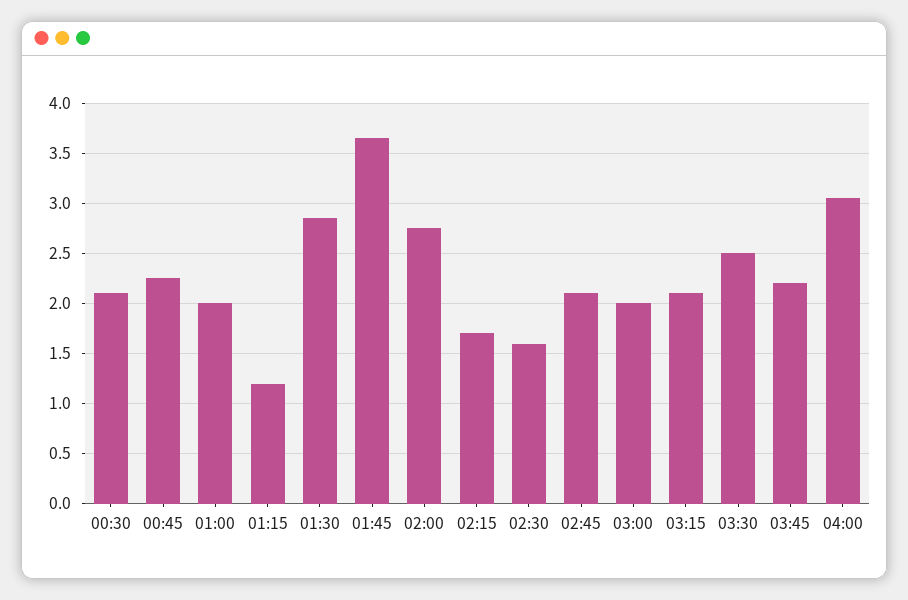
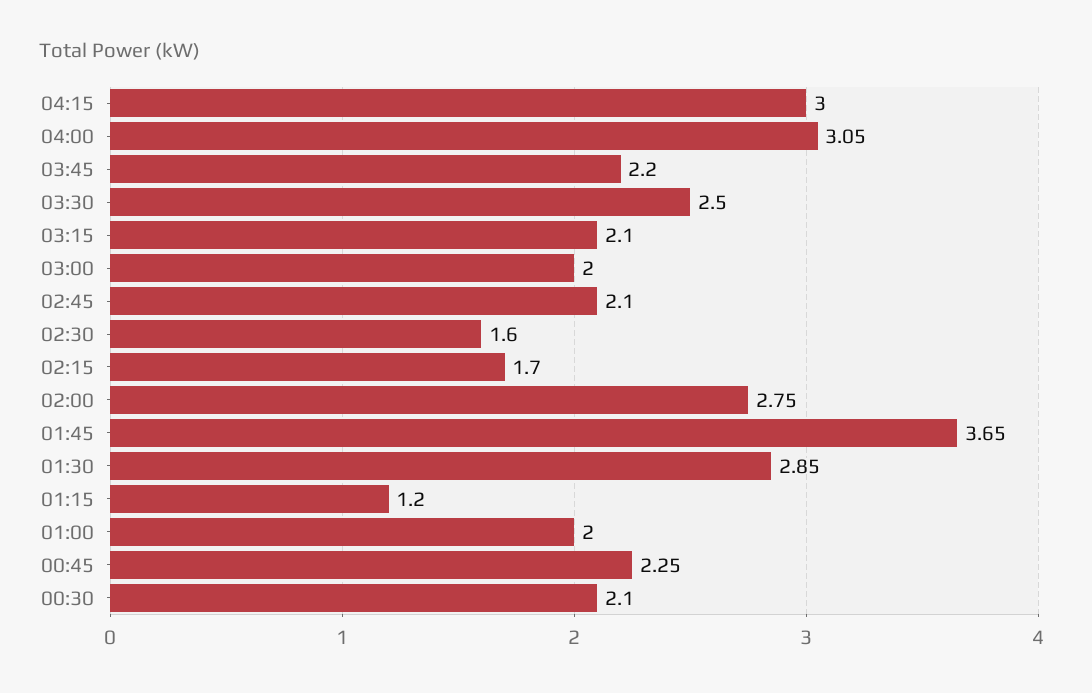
04:15: none -> 3

